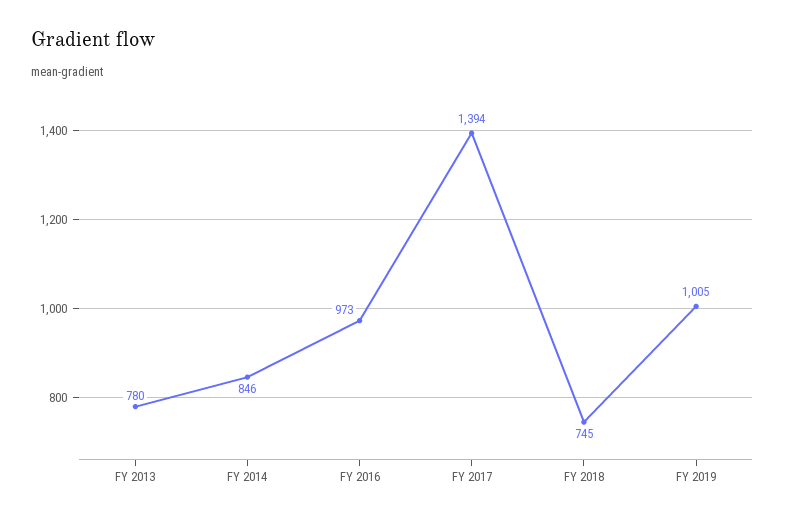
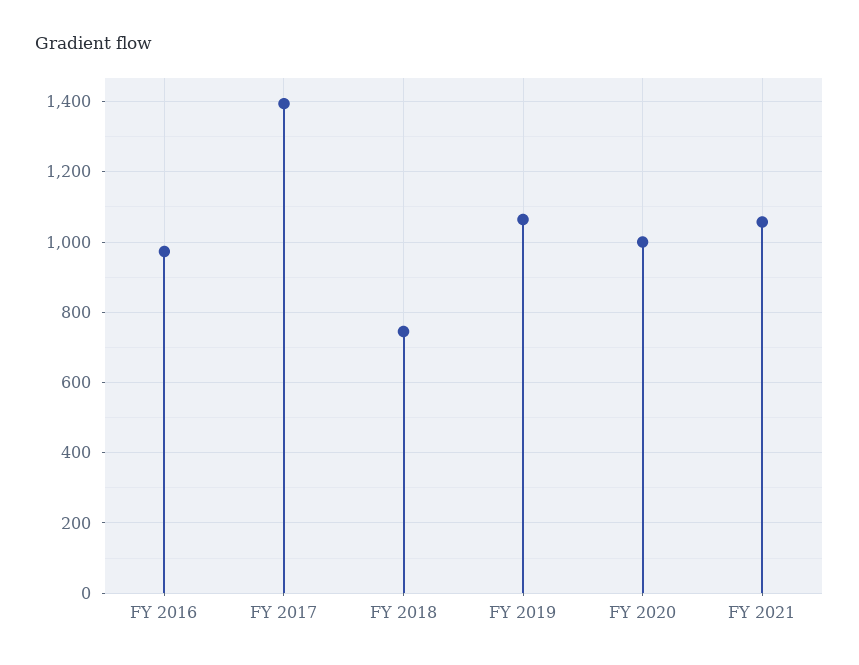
FY 2013: 780 -> none
FY 2014: 846 -> none
FY 2019: 1005 -> 1060
FY 2020: none -> 1000
FY 2021: none -> 1060

